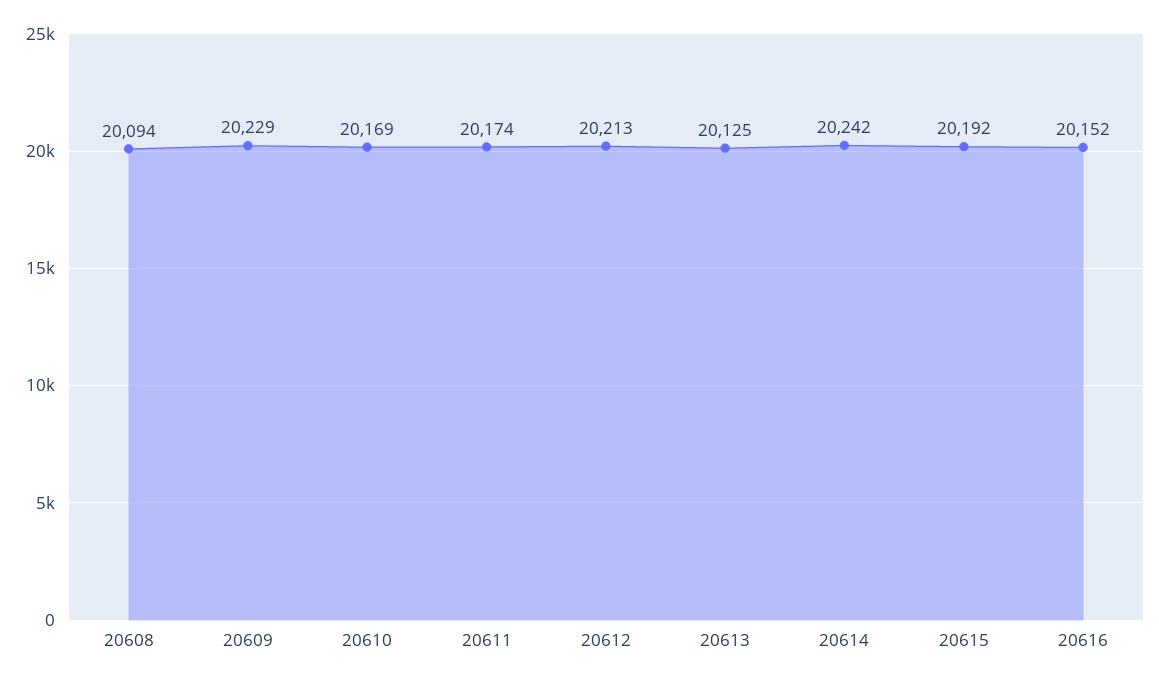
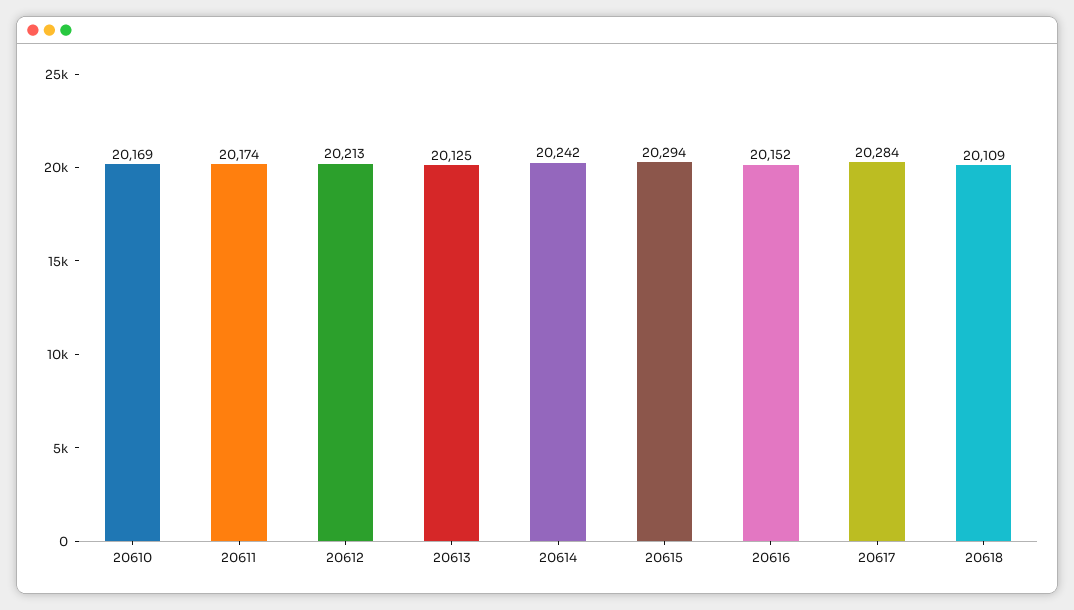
20608: 20094 -> none
20609: 20229 -> none
20615: 20192 -> 20294
20617: none -> 20284
20618: none -> 20109

